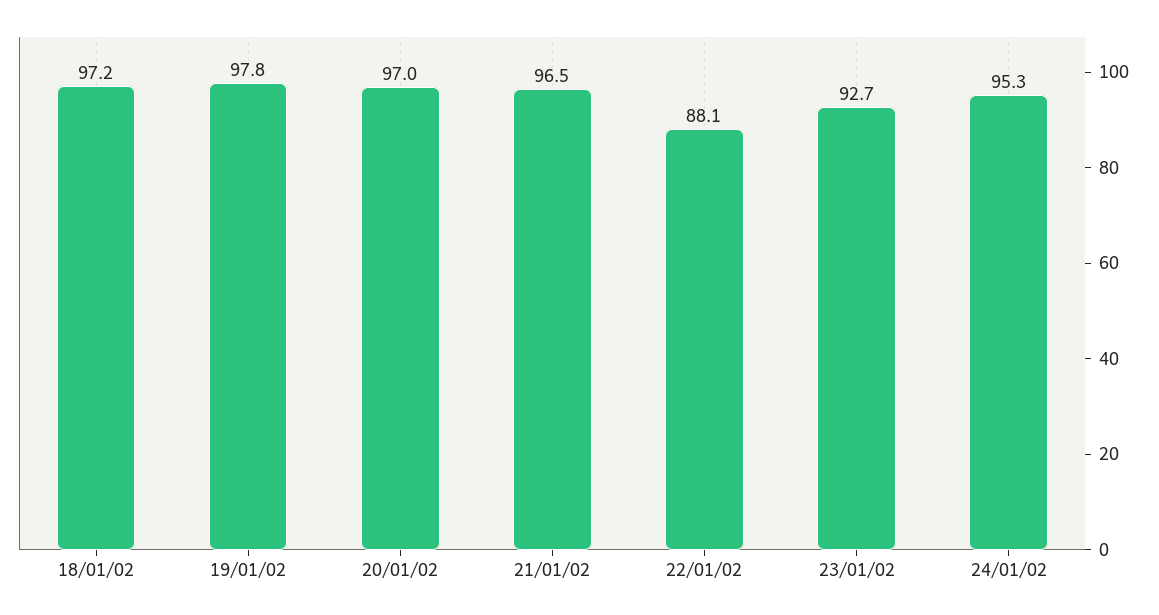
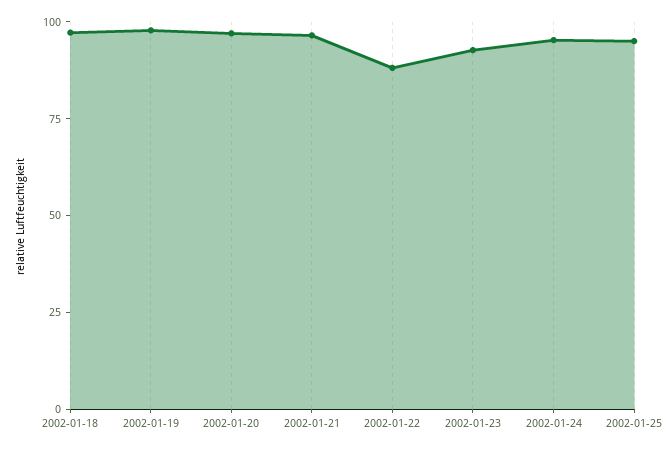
2002-01-25: none -> 95

